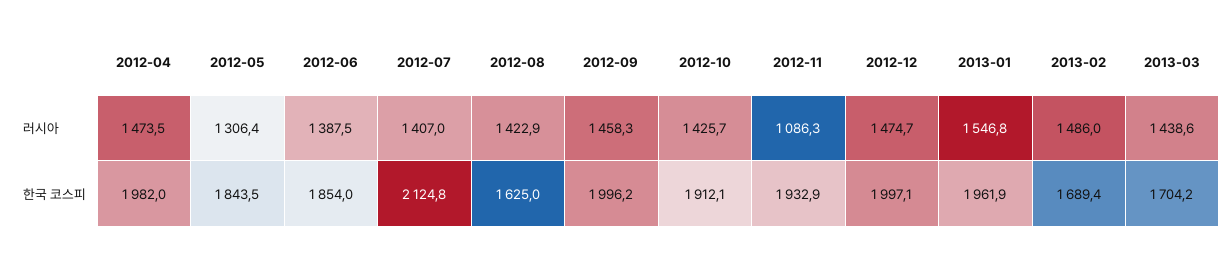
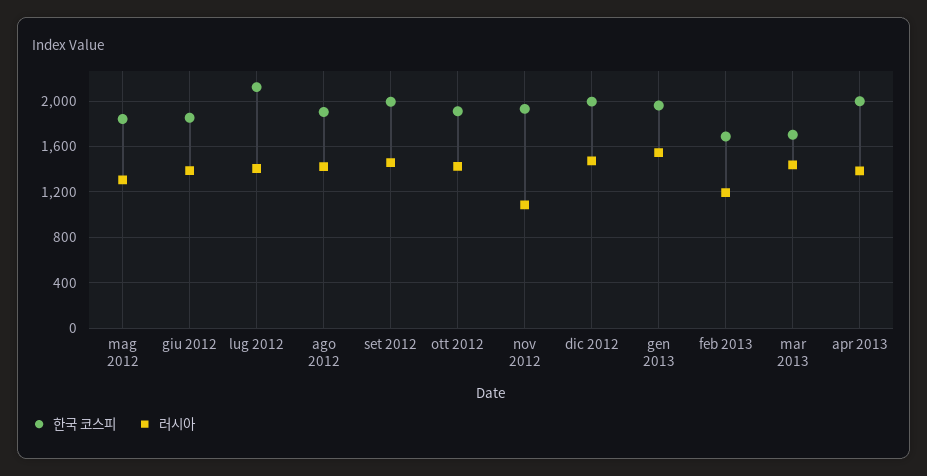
러시아, 2012-04: 1473.5 -> none
러시아, 2013-02: 1486 -> 1200
한국 코스피, 2012-04: 1982 -> none
한국 코스피, 2012-08: 1625 -> 1900
한국 코스피, apr 2013: none -> 2000
러시아, apr 2013: none -> 1400

